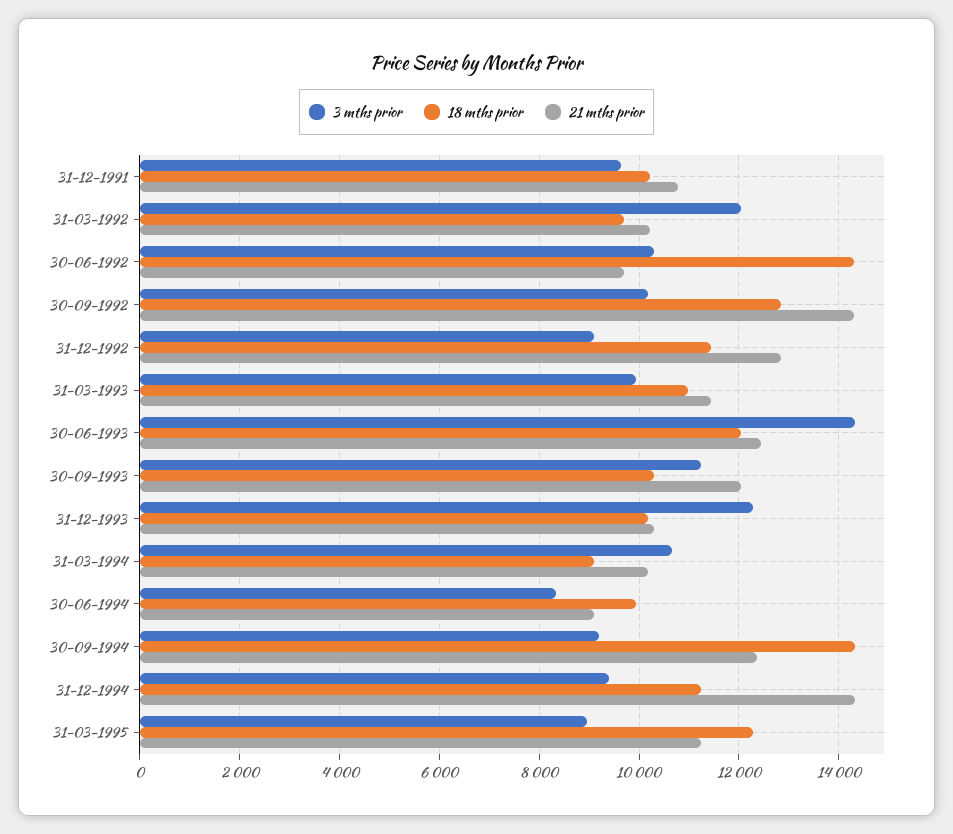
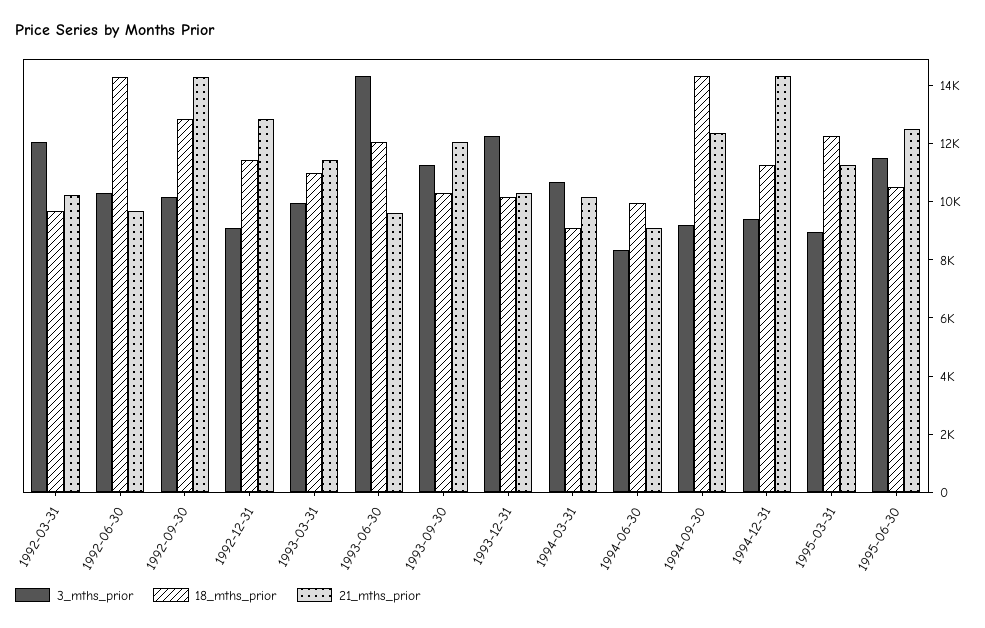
3 mths prior, 31-12-1991: 9600 -> none
18 mths prior, 31-12-1991: 10200 -> none
21 mths prior, 31-12-1991: 10800 -> none
21 mths prior, 30-06-1993: 12400 -> 9500
3 mths prior, 1995-06-30: none -> 11500
18 mths prior, 1995-06-30: none -> 10500
21 mths prior, 1995-06-30: none -> 12500

